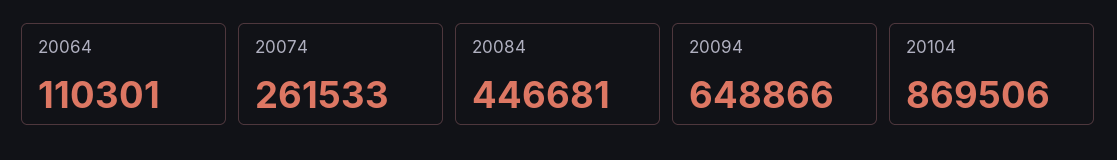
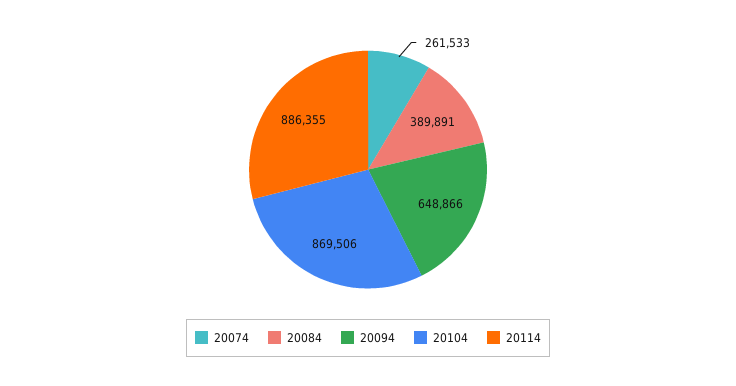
20064: 110301 -> none
20084: 446681 -> 389891
20114: none -> 886355

